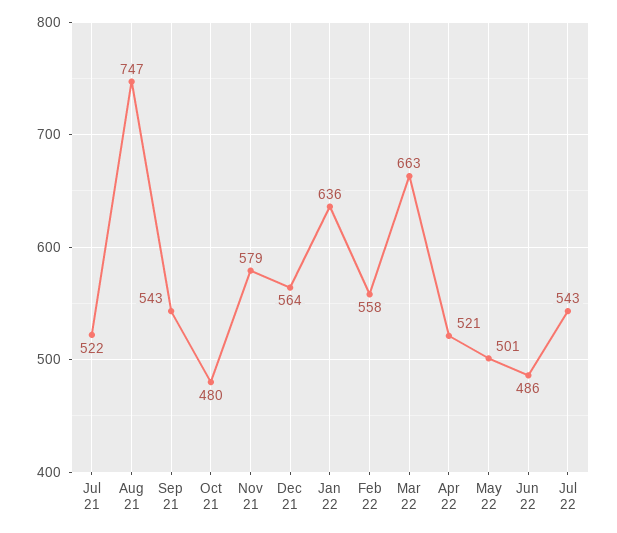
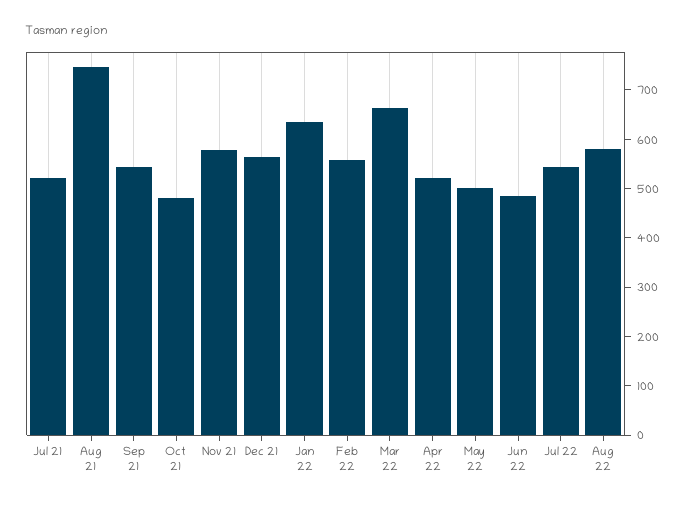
Aug 22: none -> 580

